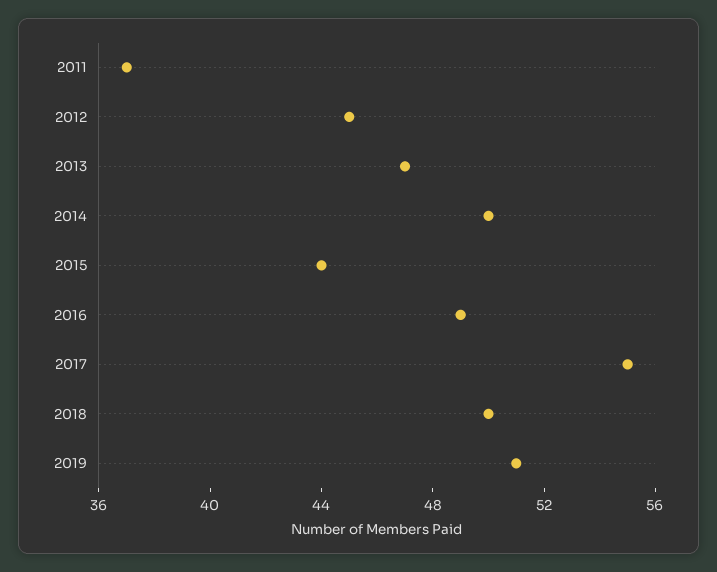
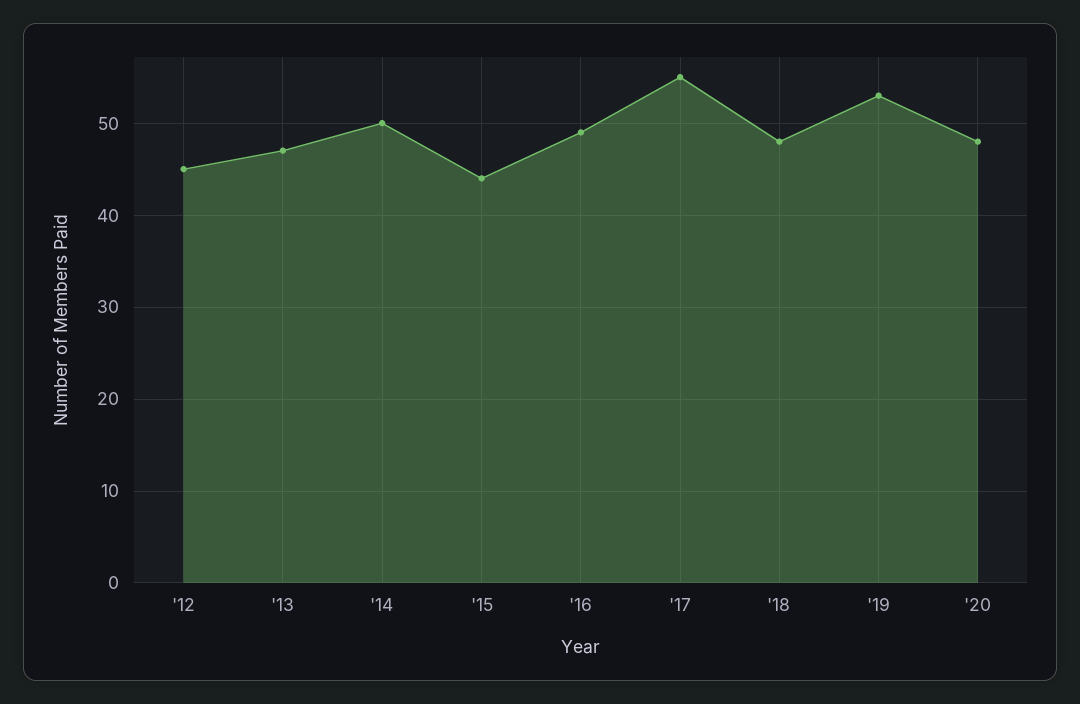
2011: 37 -> none
2018: 50 -> 48
2019: 51 -> 53
'20: none -> 48

